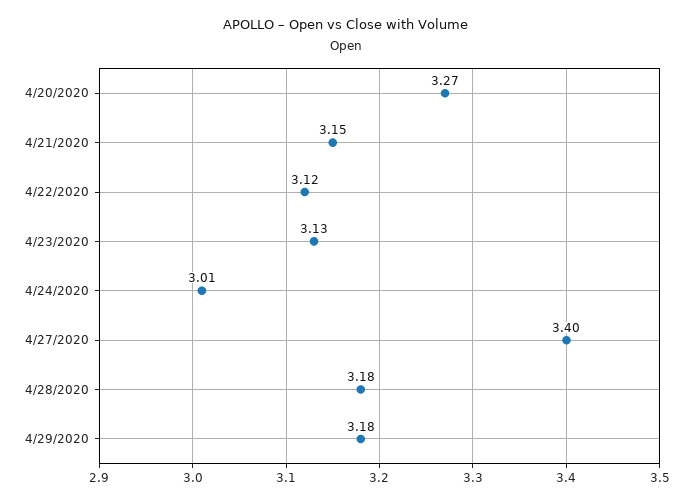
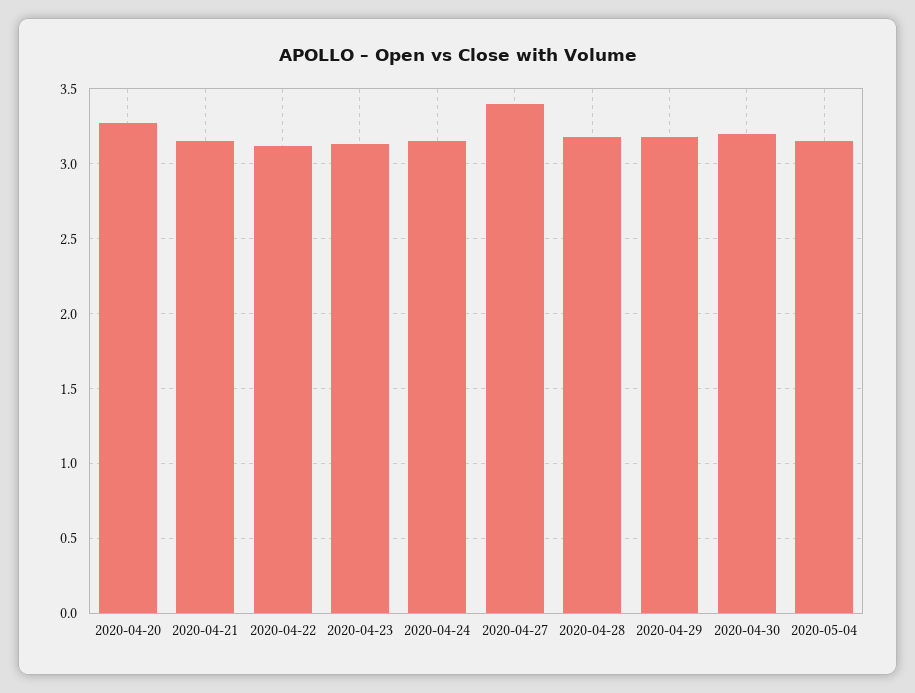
4/24/2020: 3.01 -> 3.15
2020-04-30: none -> 3.2
2020-05-04: none -> 3.15

